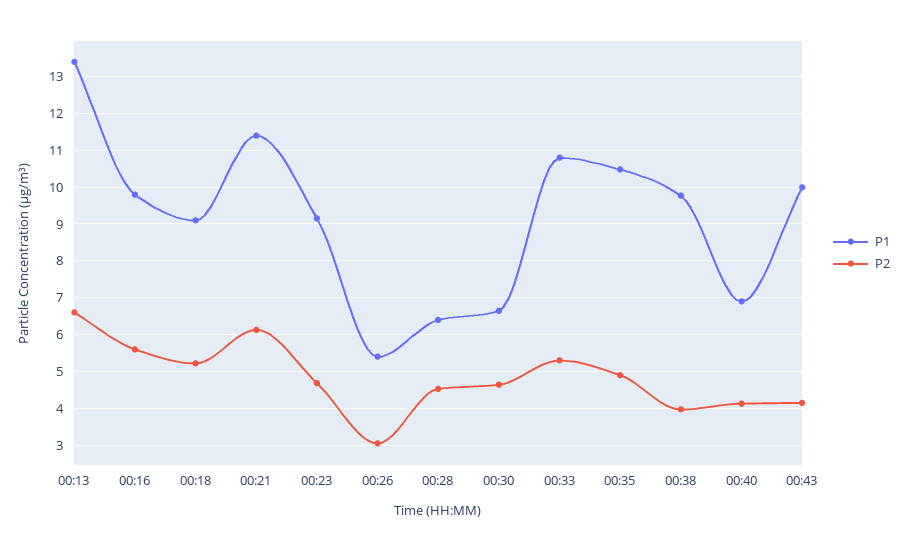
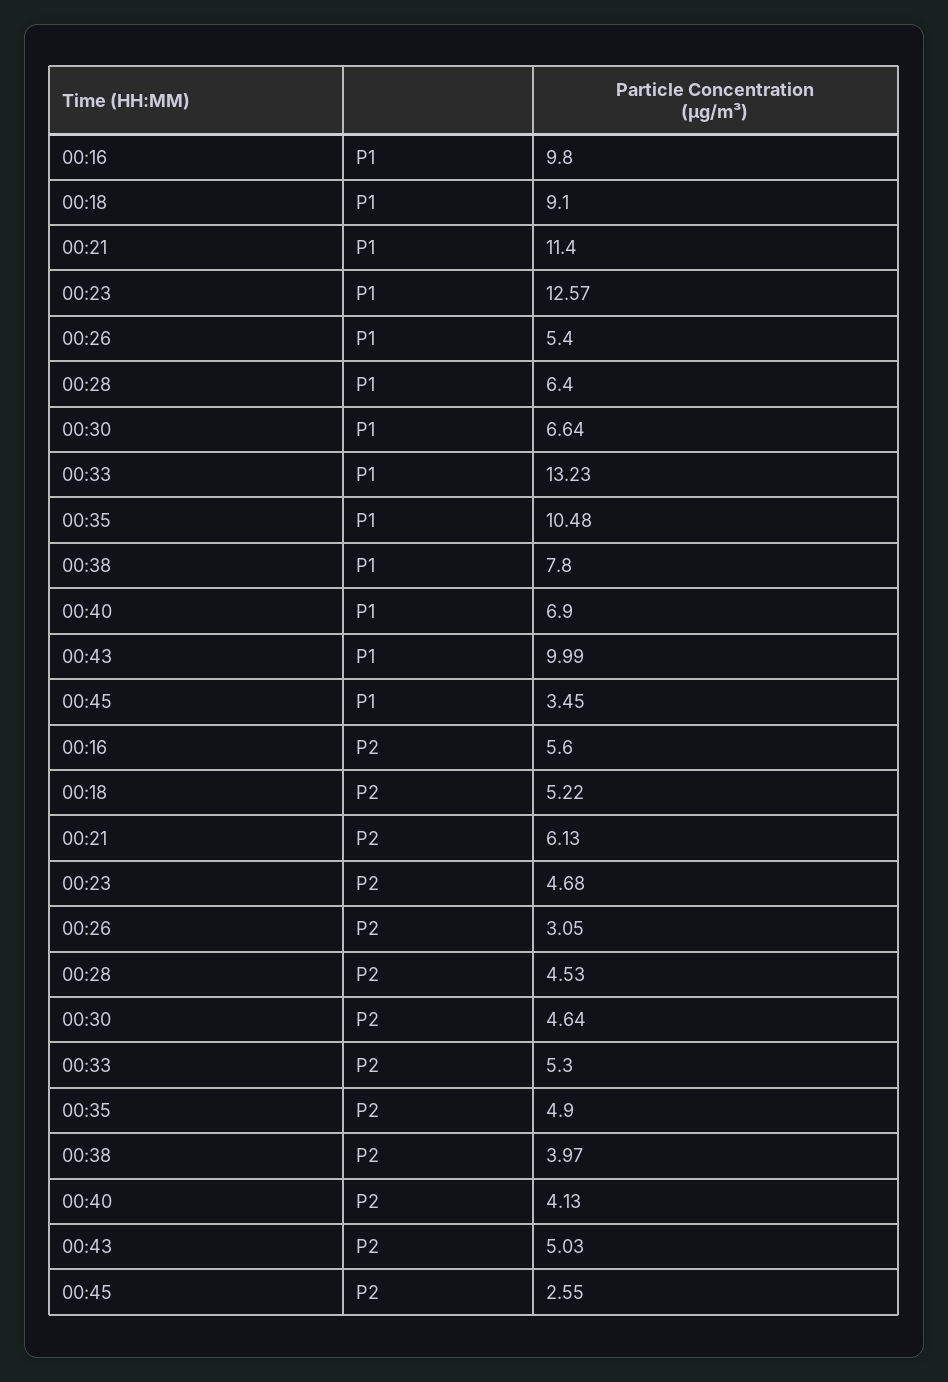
P1, 00:13: 13.4 -> none
P2, 00:13: 6.6 -> none
P1, 00:23: 9.2 -> 12.57
P1, 00:33: 10.8 -> 13.23
P1, 00:38: 9.8 -> 7.8
P2, 00:43: 4.2 -> 5.03
P1, 00:45: none -> 3.45
P2, 00:45: none -> 2.55

